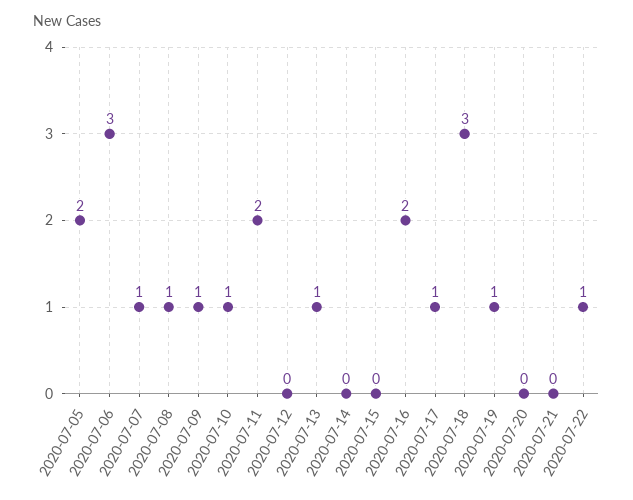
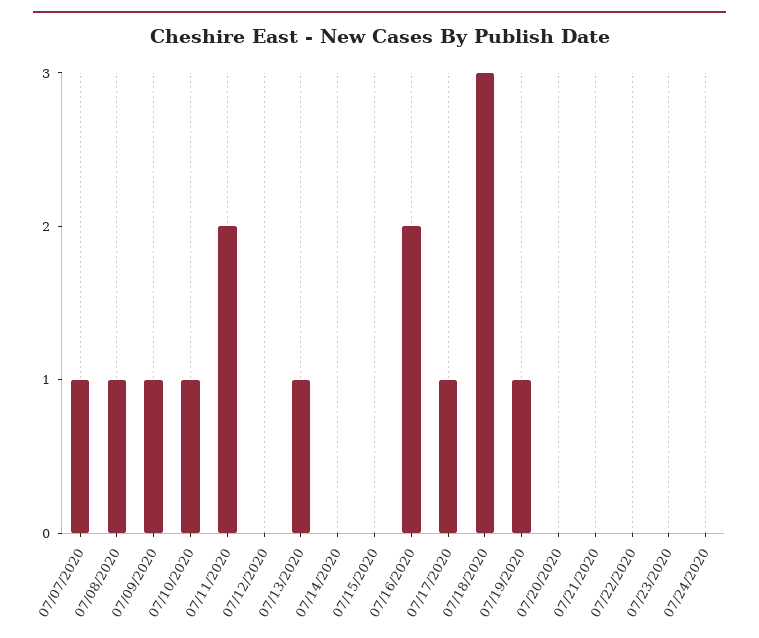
2020-07-05: 2 -> none
2020-07-06: 3 -> none
2020-07-22: 1 -> 0
07/23/2020: none -> 0
07/24/2020: none -> 0

